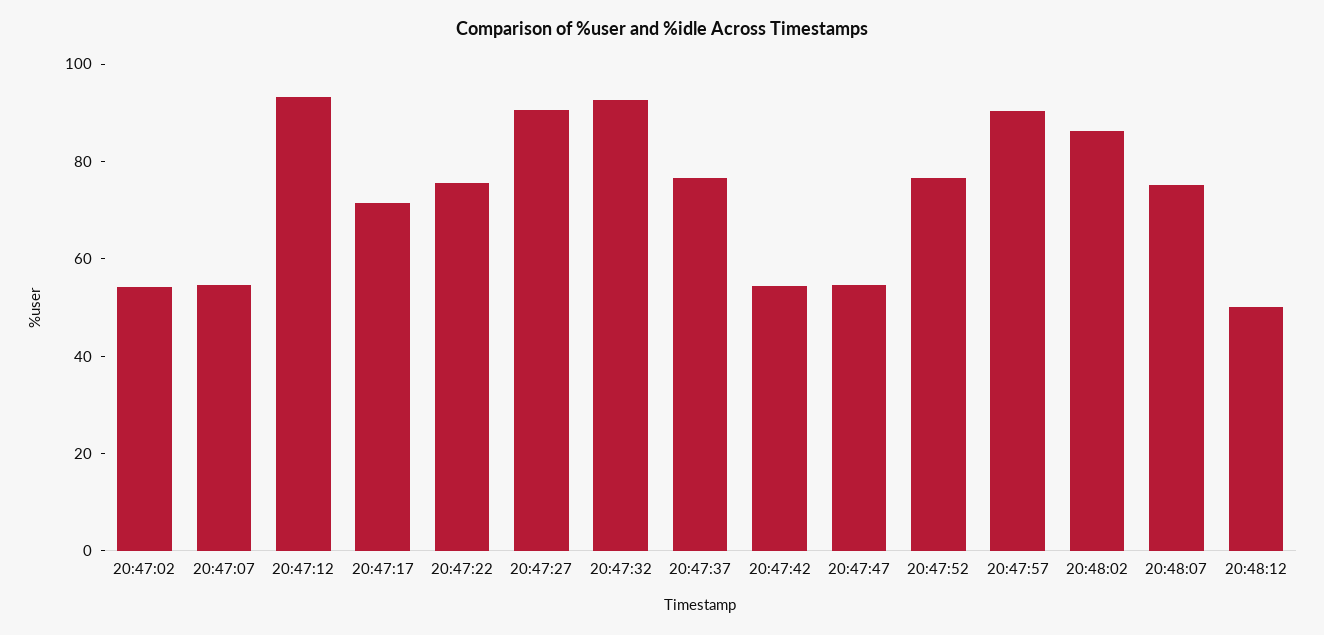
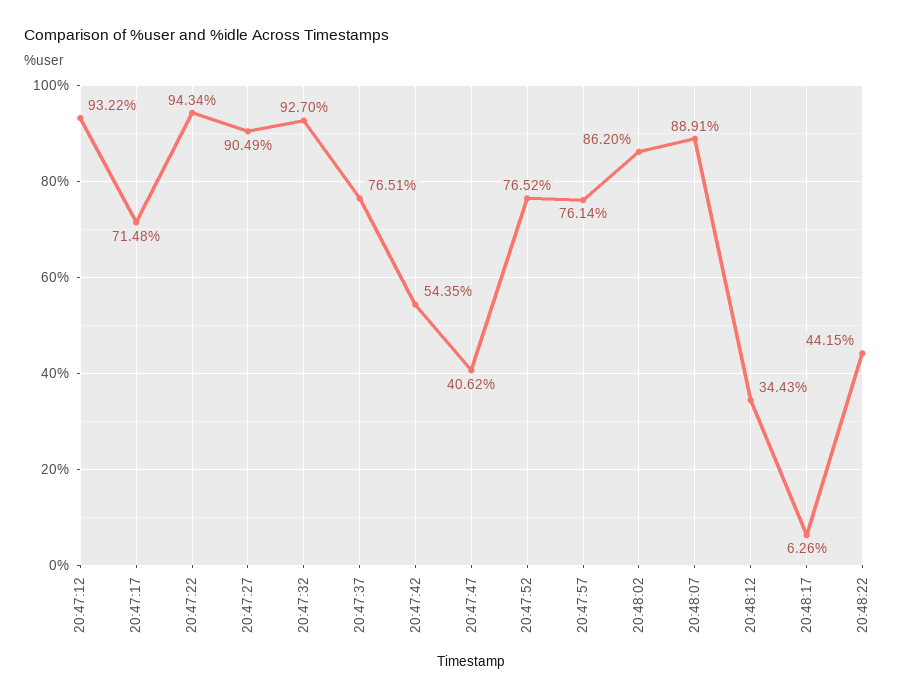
20:47:02: 55 -> none
20:47:07: 55 -> none
20:47:22: 75 -> 94.34
20:47:47: 55 -> 40.62
20:47:57: 90 -> 76.14
20:48:07: 75 -> 88.91
20:48:12: 50 -> 34.43
20:48:17: none -> 6.26
20:48:22: none -> 44.15

